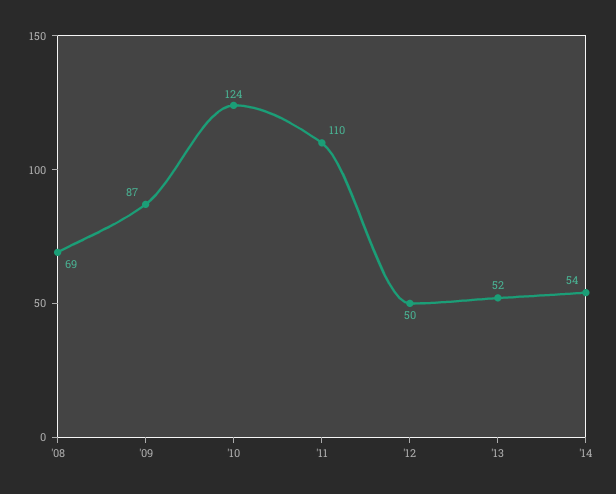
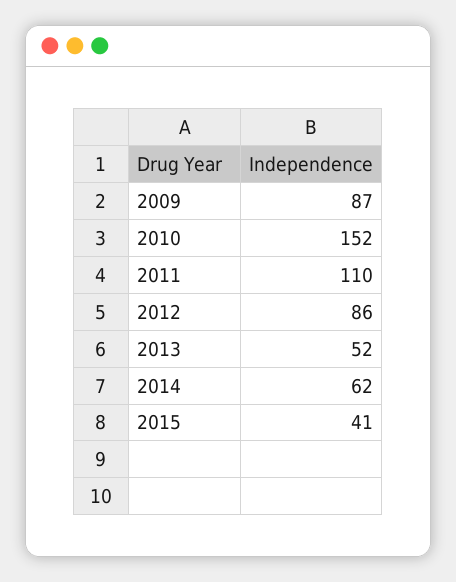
'08: 69 -> none
'10: 124 -> 152
'12: 50 -> 86
'14: 54 -> 62
2015: none -> 41

